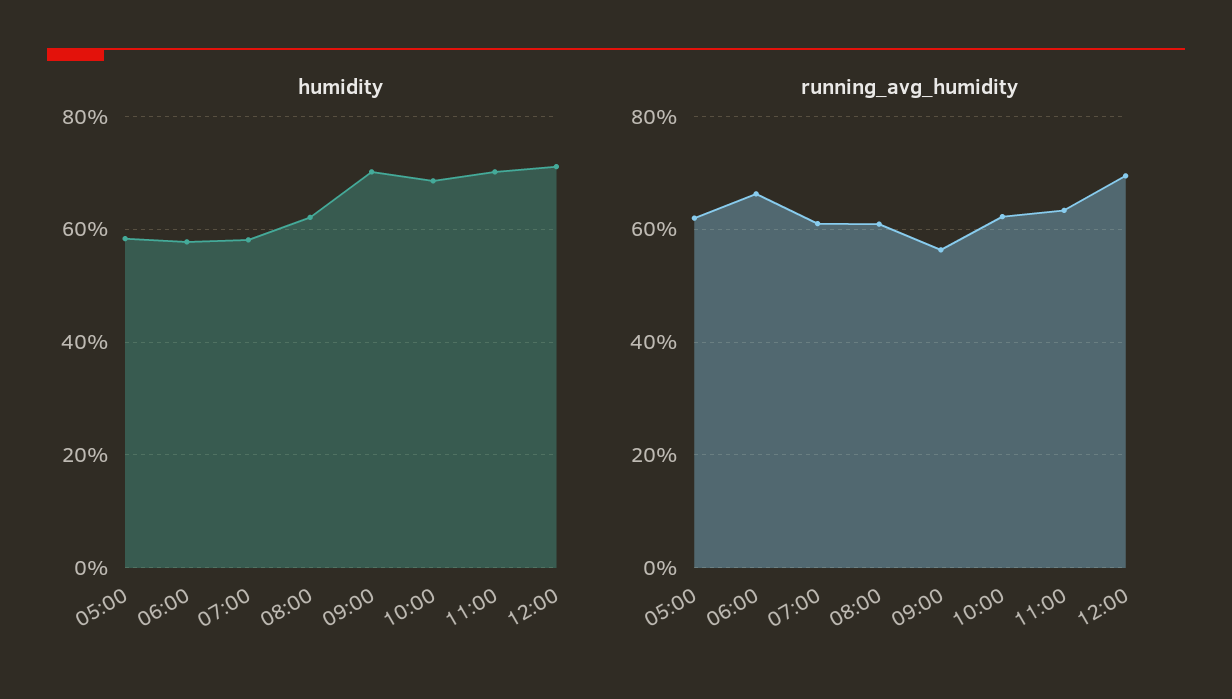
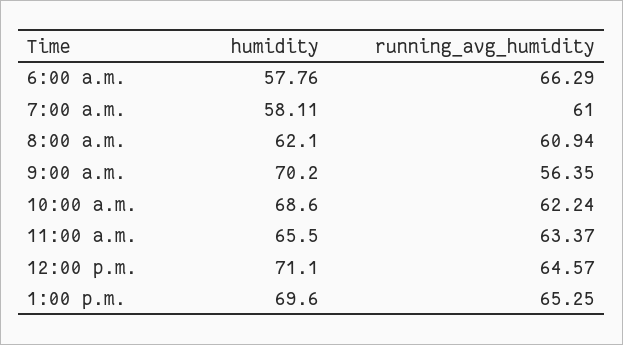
humidity, 05:00: 58 -> none
humidity, 11:00: 70 -> 65.5
running_avg_humidity, 05:00: 62 -> none
running_avg_humidity, 12:00: 70 -> 64.57
humidity, 1:00 p.m.: none -> 69.6
running_avg_humidity, 1:00 p.m.: none -> 65.25

